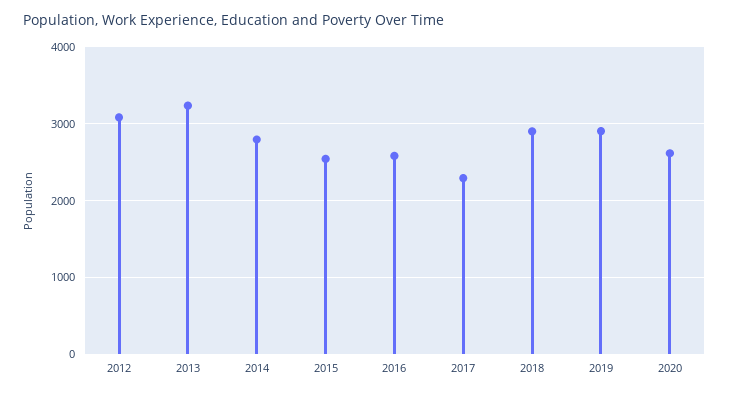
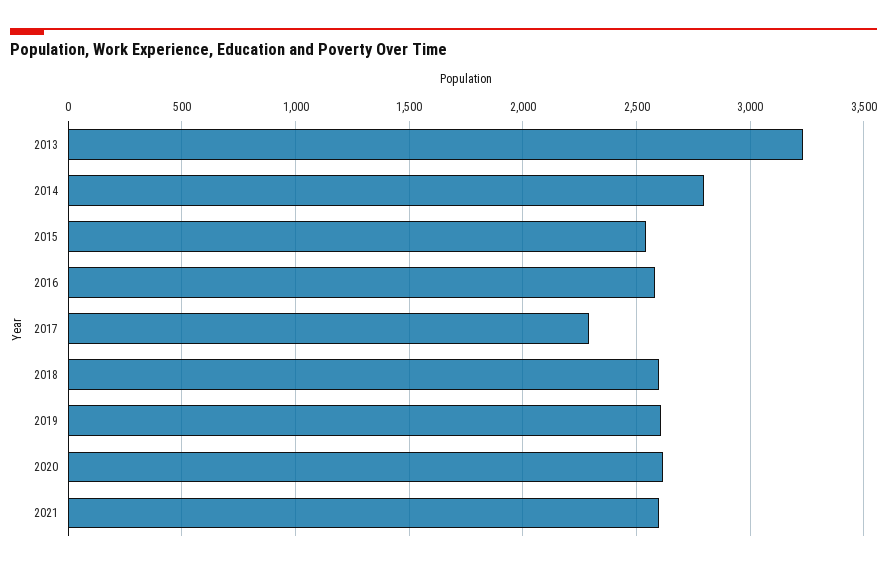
2012: 3100 -> none
2018: 2900 -> 2600
2019: 2900 -> 2600
2021: none -> 2600

